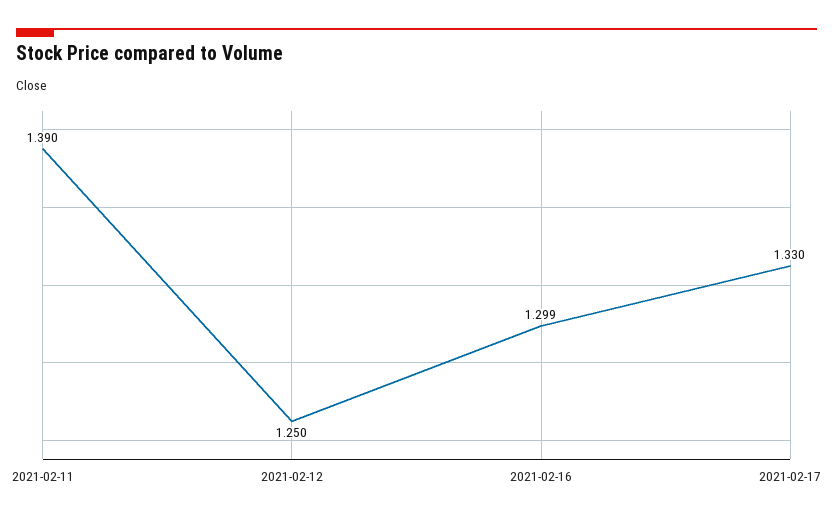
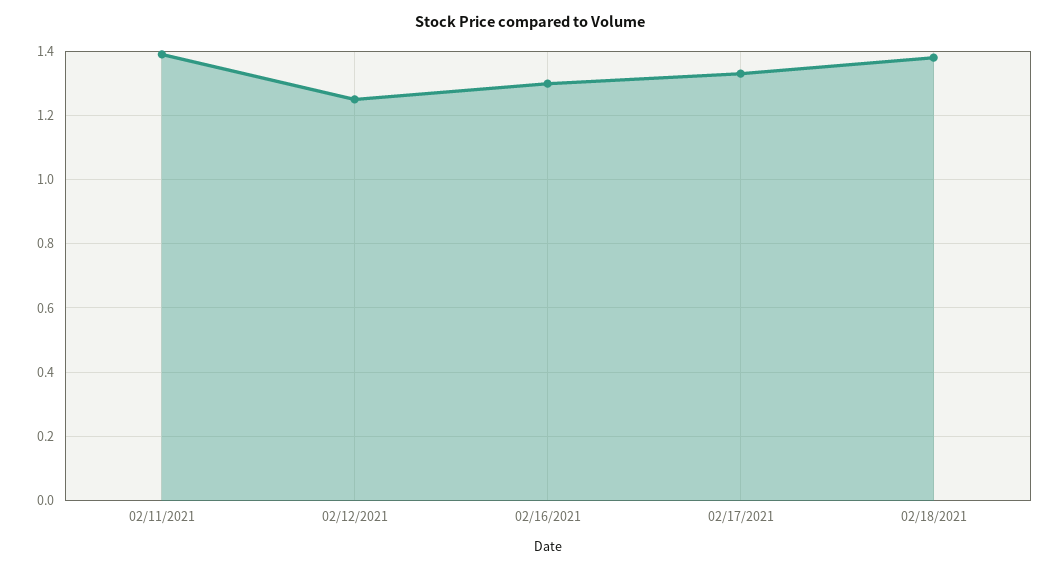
02/18/2021: none -> 1.38

